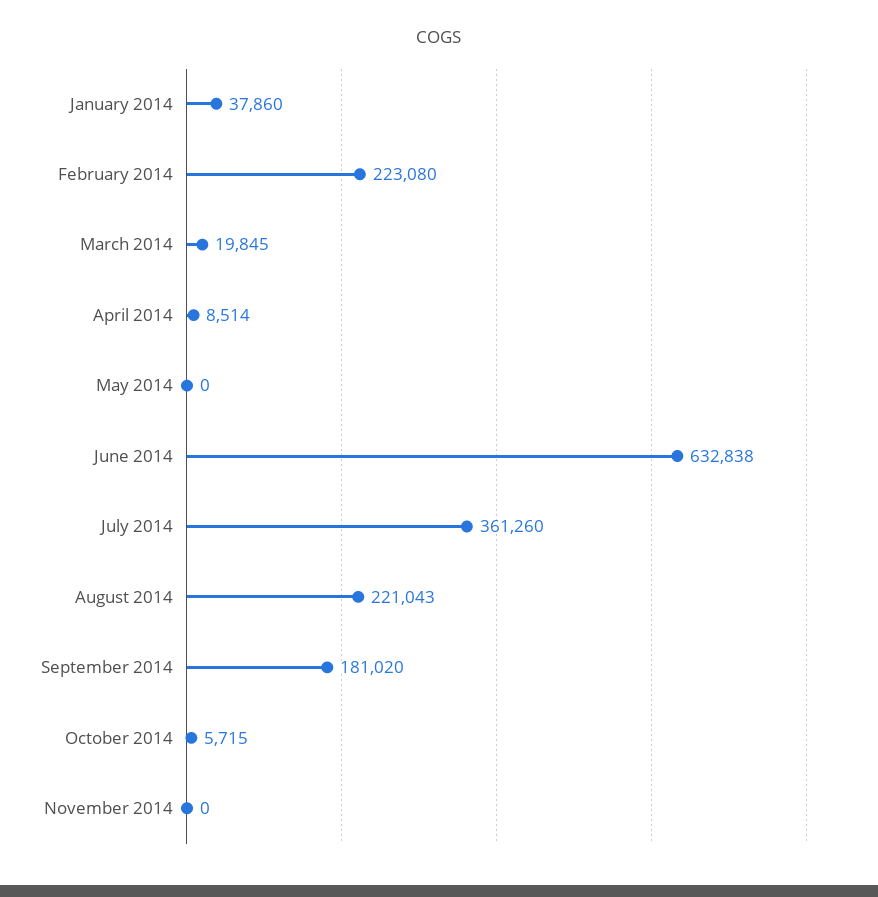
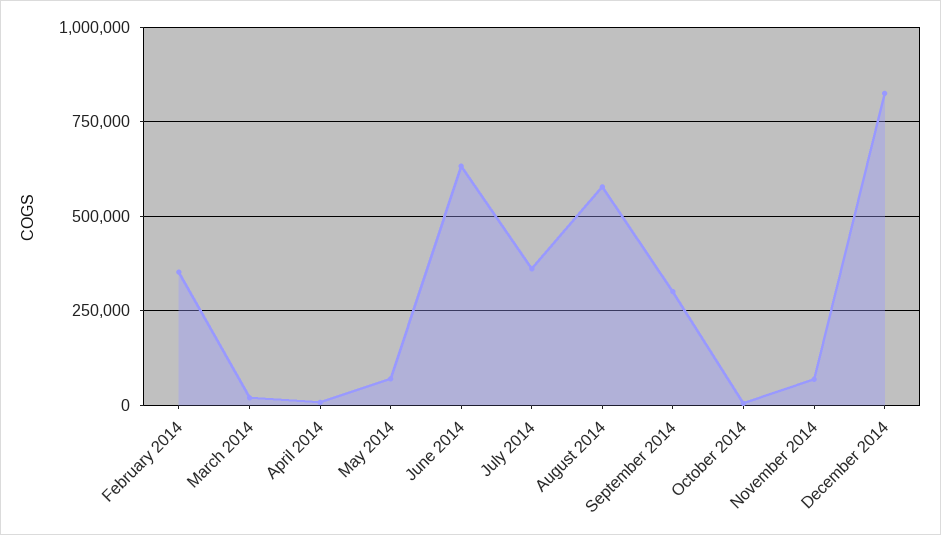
January 2014: 37860 -> none
February 2014: 223080 -> 350000
May 2014: 0 -> 75000
August 2014: 221043 -> 575000
September 2014: 181020 -> 300000
November 2014: 0 -> 75000
December 2014: none -> 825000

